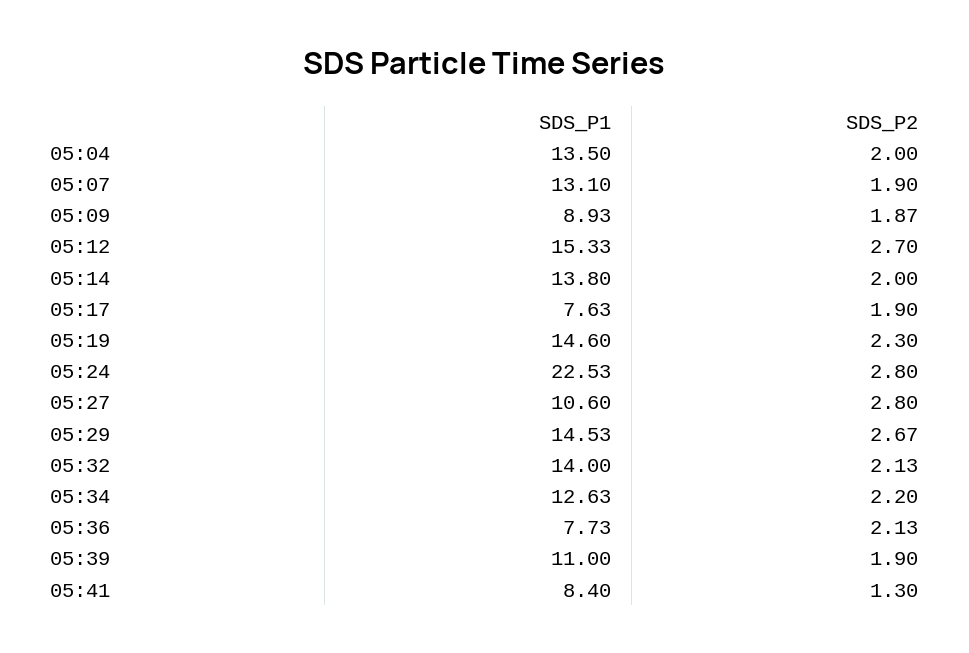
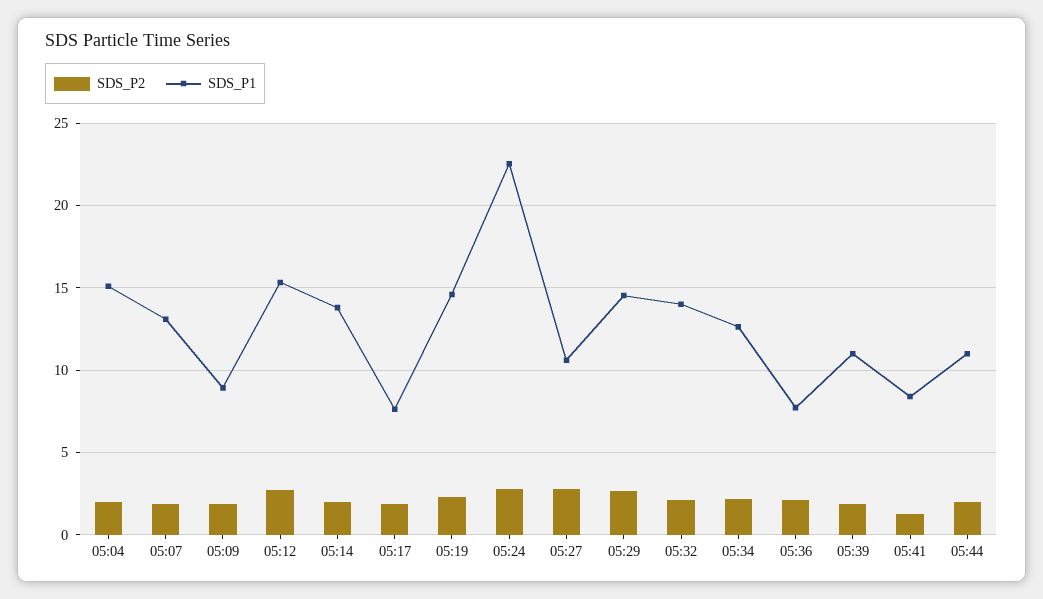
SDS_P1, 05:04: 13.5 -> 15
SDS_P2, 05:44: none -> 2
SDS_P1, 05:44: none -> 11

